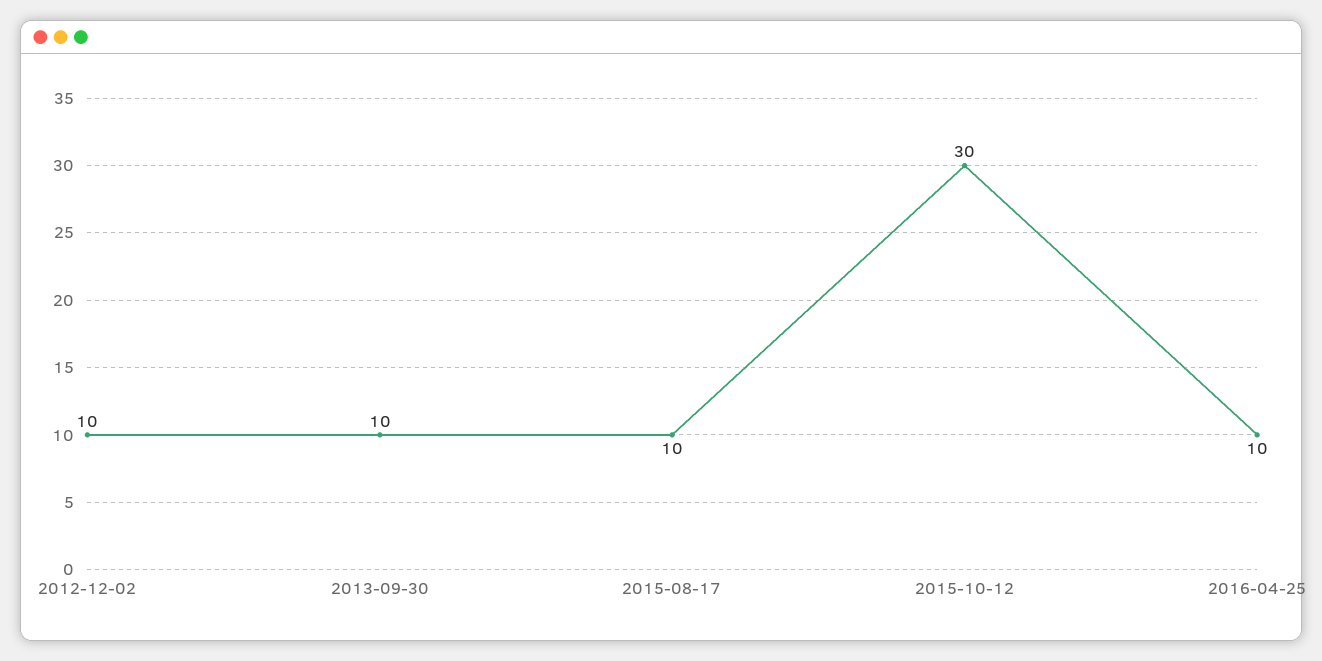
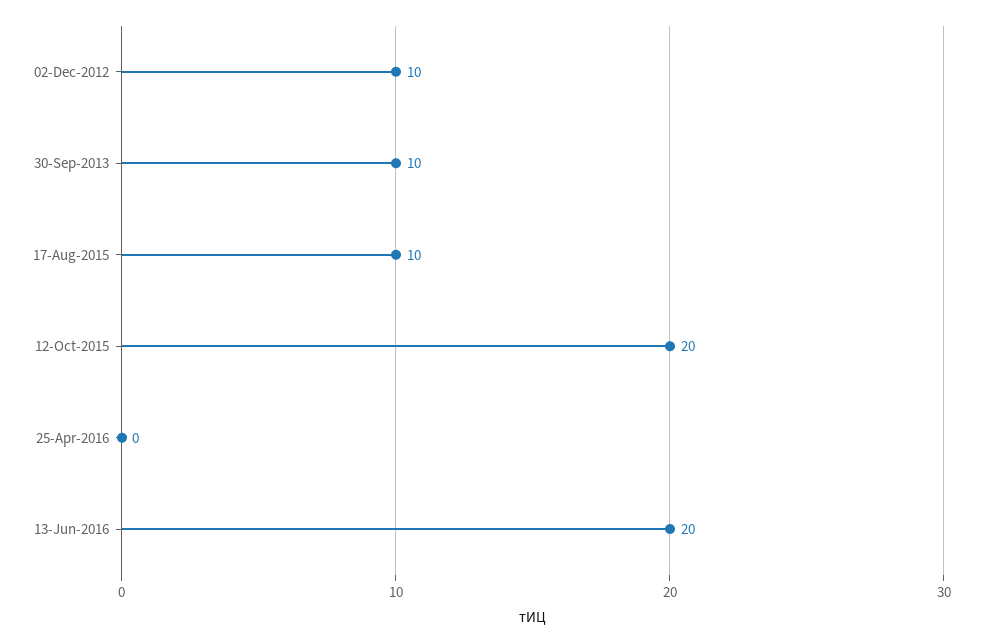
2015-10-12: 30 -> 20
2016-04-25: 10 -> 0
13-Jun-2016: none -> 20

